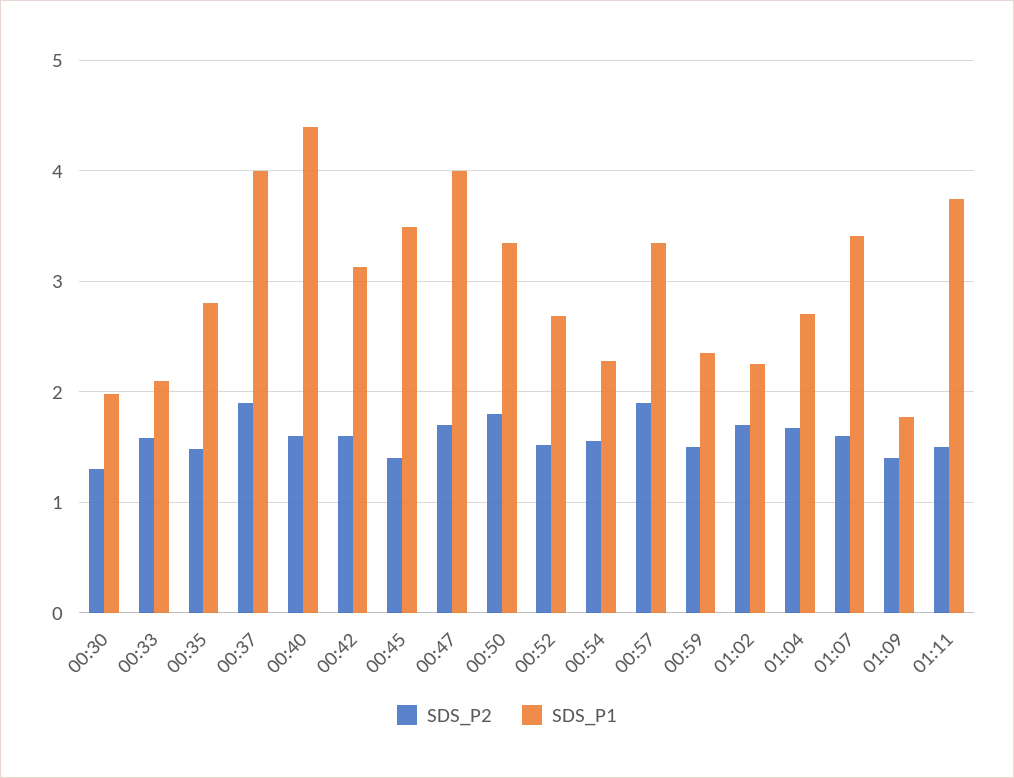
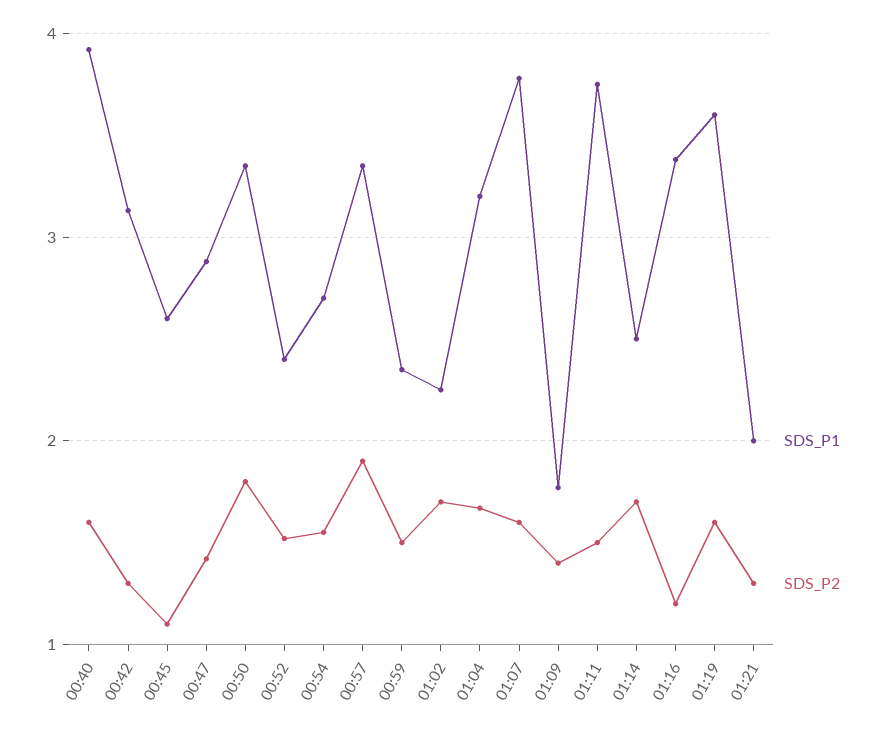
SDS_P2, 00:30: 1.3 -> none
SDS_P1, 00:30: 2 -> none
SDS_P2, 00:33: 1.6 -> none
SDS_P1, 00:33: 2.1 -> none
SDS_P2, 00:35: 1.5 -> none
SDS_P1, 00:35: 2.8 -> none
SDS_P2, 00:37: 1.9 -> none
SDS_P1, 00:37: 4 -> none
SDS_P1, 00:40: 4.4 -> 3.9
SDS_P2, 00:42: 1.6 -> 1.3
SDS_P2, 00:45: 1.4 -> 1.1
SDS_P1, 00:45: 3.5 -> 2.6
SDS_P2, 00:47: 1.7 -> 1.4
SDS_P1, 00:47: 4 -> 2.9
SDS_P1, 00:52: 2.7 -> 2.4
SDS_P1, 00:54: 2.3 -> 2.7
SDS_P1, 01:04: 2.7 -> 3.2
SDS_P1, 01:07: 3.4 -> 3.8
SDS_P1, 01:14: none -> 2.5
SDS_P2, 01:14: none -> 1.7
SDS_P1, 01:16: none -> 3.4
SDS_P2, 01:16: none -> 1.2
SDS_P1, 01:19: none -> 3.6
SDS_P2, 01:19: none -> 1.6
SDS_P1, 01:21: none -> 2
SDS_P2, 01:21: none -> 1.3

